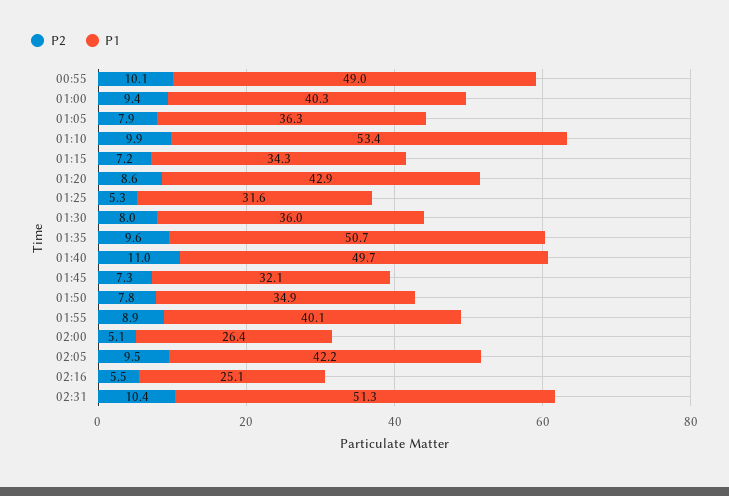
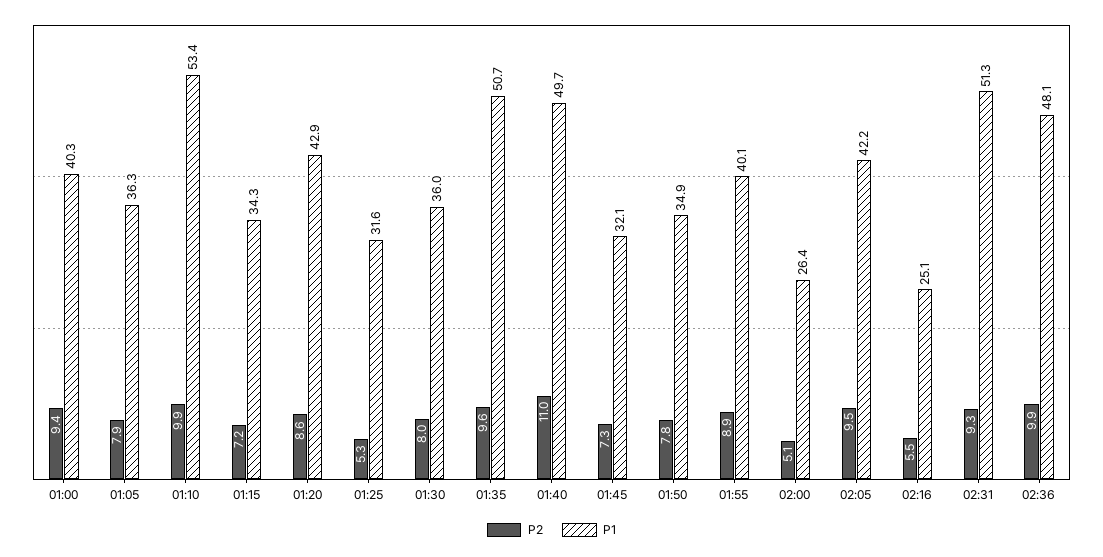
P2, 00:55: 10.1 -> none
P1, 00:55: 49 -> none
P2, 02:31: 10.4 -> 9.3
P2, 02:36: none -> 9.9
P1, 02:36: none -> 48.1

